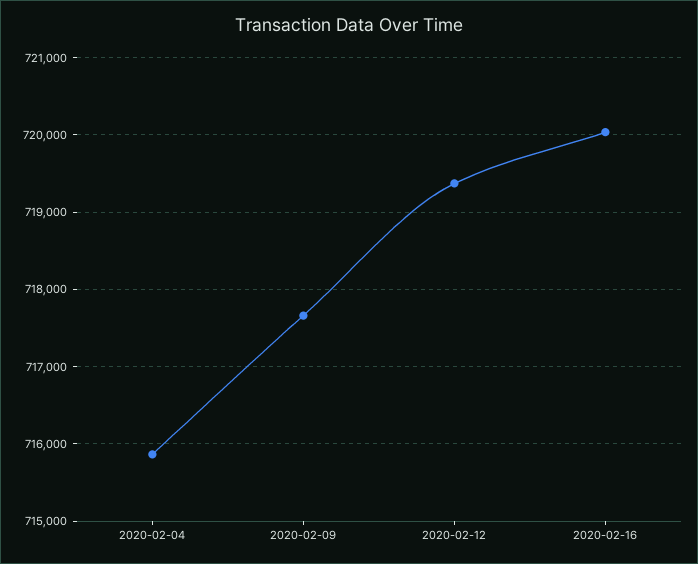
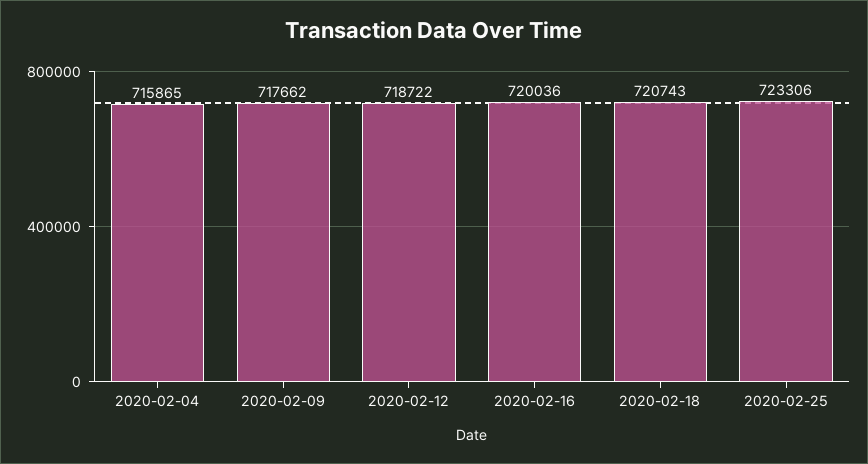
2020-02-12: 719400 -> 718722
2020-02-18: none -> 720743
2020-02-25: none -> 723306

